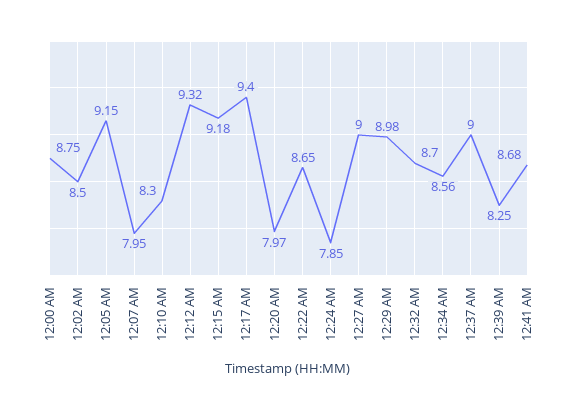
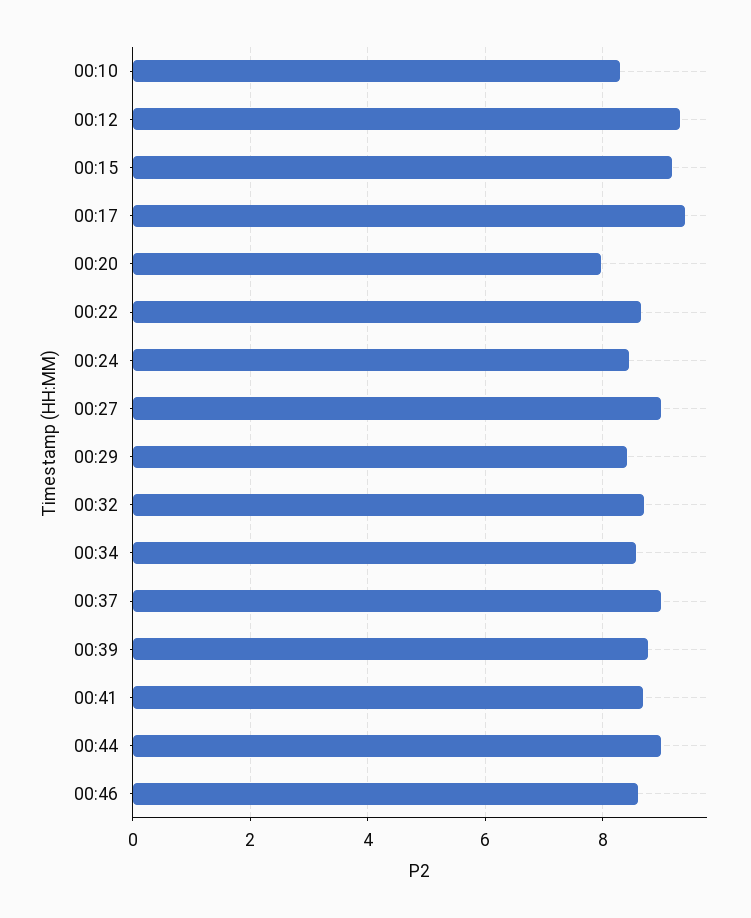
12:00 AM: 8.75 -> none
12:02 AM: 8.5 -> none
12:05 AM: 9.15 -> none
12:07 AM: 7.95 -> none
12:24 AM: 7.85 -> 8.4
12:29 AM: 8.98 -> 8.4
12:39 AM: 8.25 -> 8.8
00:44: none -> 9
00:46: none -> 8.6

